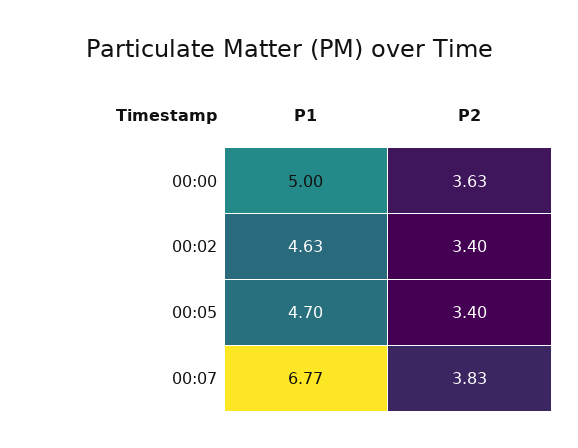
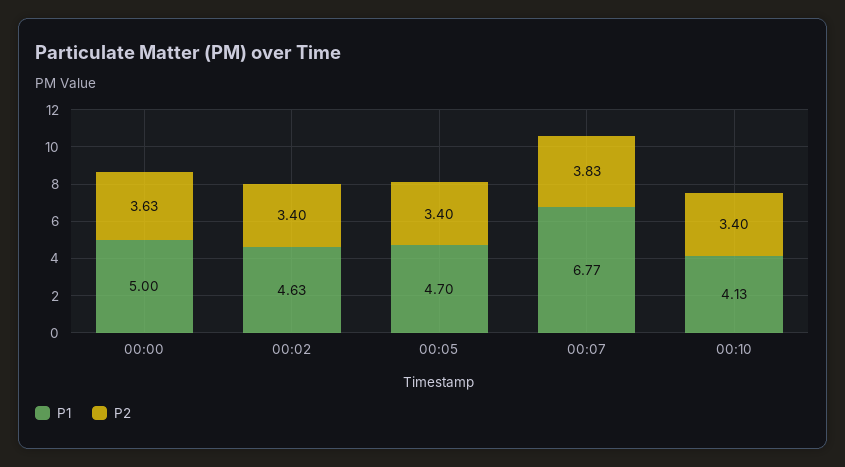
P1, 00:10: none -> 4.13
P2, 00:10: none -> 3.4

